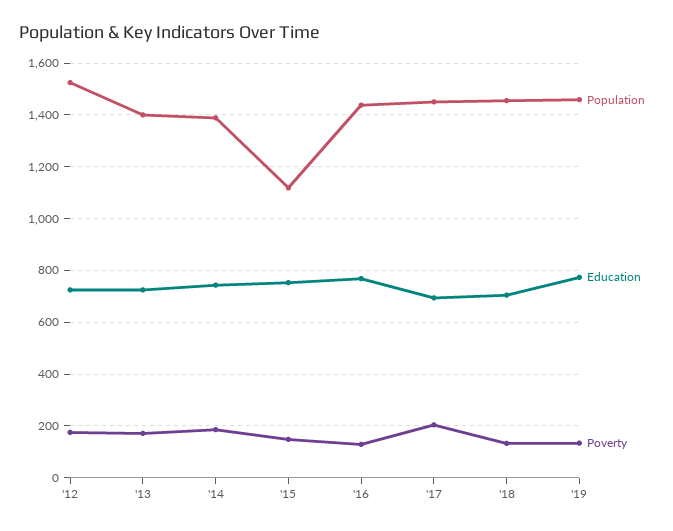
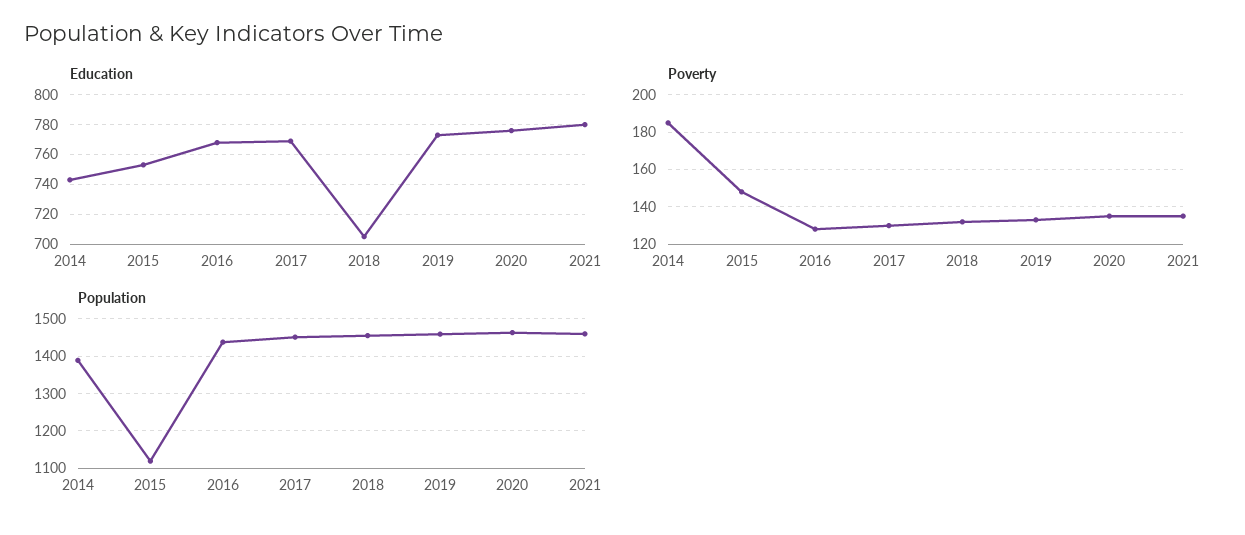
Population, '12: 1525 -> none
Education, '12: 725 -> none
Poverty, '12: 175 -> none
Population, '13: 1400 -> none
Education, '13: 725 -> none
Poverty, '13: 175 -> none
Education, '17: 700 -> 770
Poverty, '17: 200 -> 130
Education, 2020: none -> 775
Education, 2021: none -> 780
Poverty, 2020: none -> 135
Poverty, 2021: none -> 135
Population, 2020: none -> 1460
Population, 2021: none -> 1460

